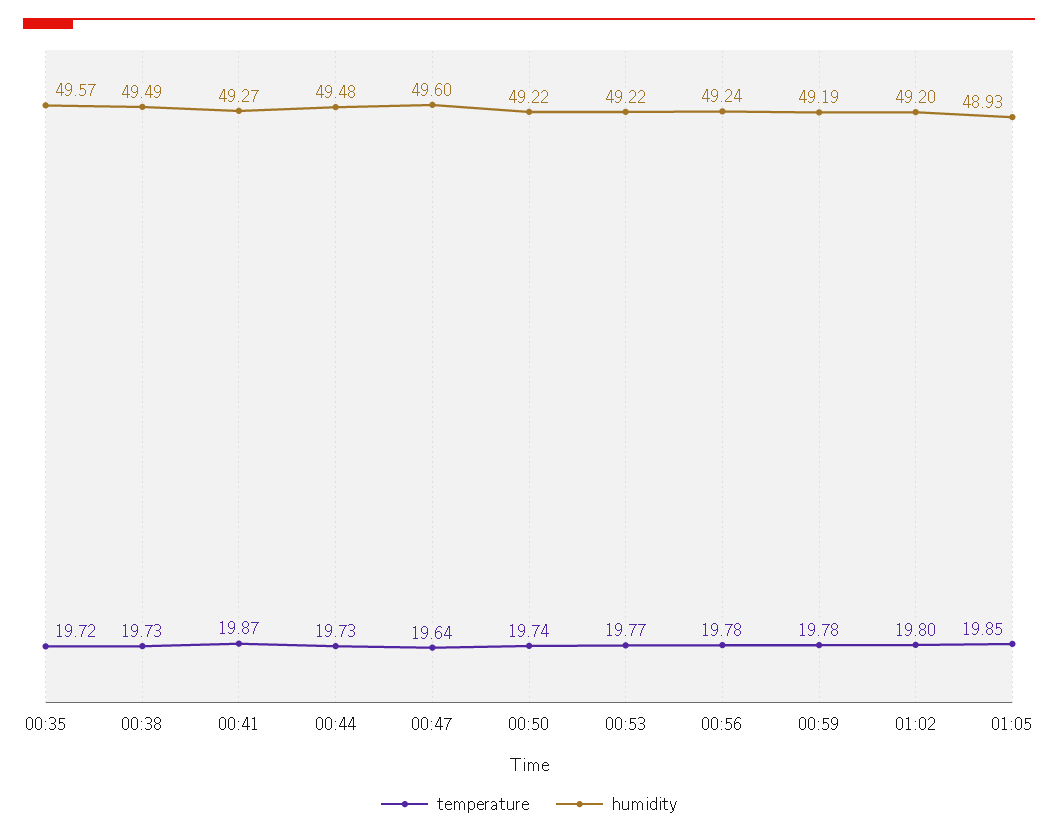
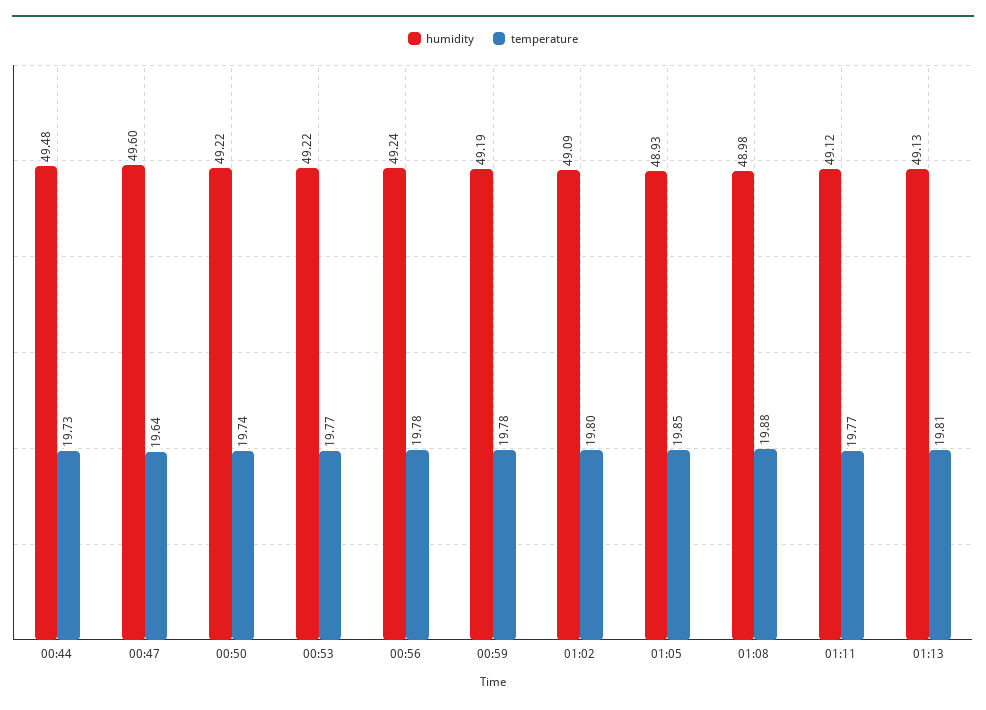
temperature, 00:35: 19.72 -> none
humidity, 00:35: 49.57 -> none
temperature, 00:38: 19.73 -> none
humidity, 00:38: 49.49 -> none
temperature, 00:41: 19.87 -> none
humidity, 00:41: 49.27 -> none
humidity, 01:02: 49.2 -> 49.09
humidity, 01:08: none -> 48.98
temperature, 01:08: none -> 19.88
humidity, 01:11: none -> 49.12
temperature, 01:11: none -> 19.77
humidity, 01:13: none -> 49.13
temperature, 01:13: none -> 19.81

